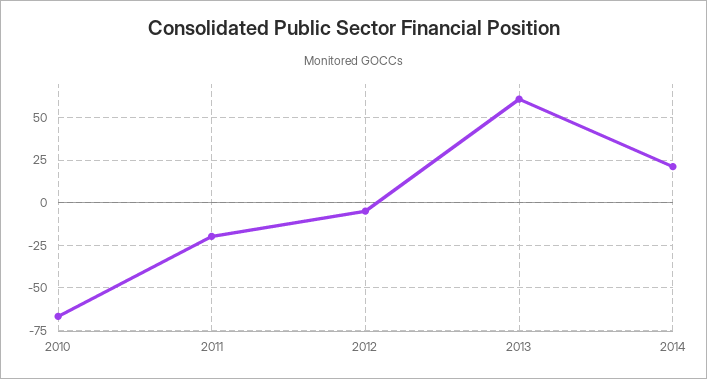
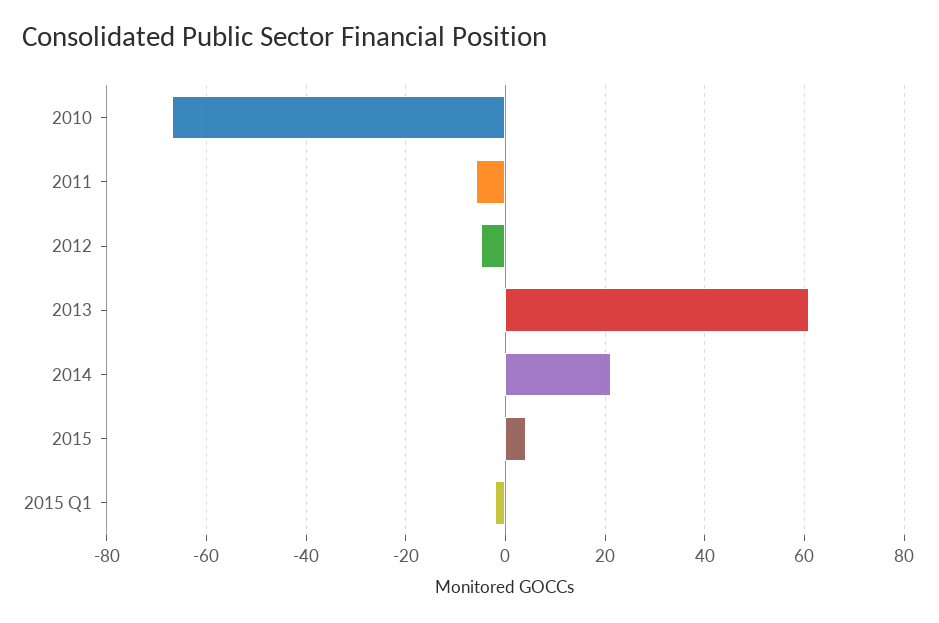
2011: -20 -> -6
2015: none -> 4
2015 Q1: none -> -2

